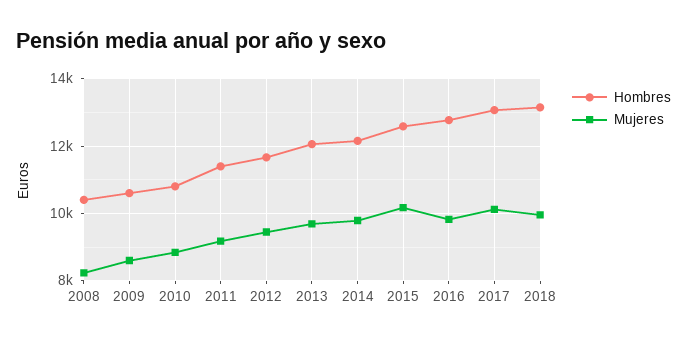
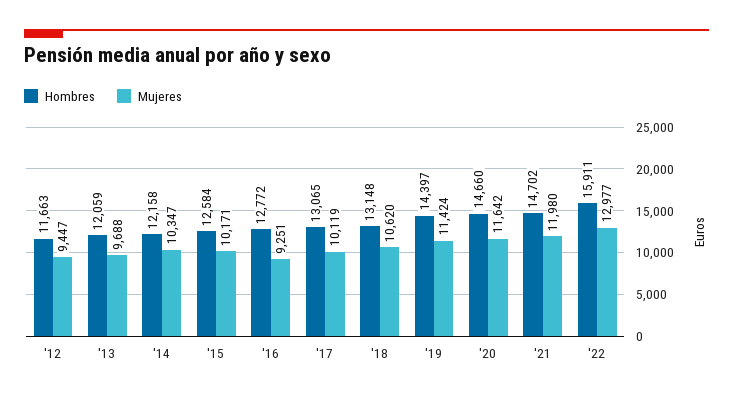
Hombres, 2008: 10400 -> none
Mujeres, 2008: 8200 -> none
Hombres, 2009: 10600 -> none
Mujeres, 2009: 8600 -> none
Hombres, 2010: 10800 -> none
Mujeres, 2010: 8800 -> none
Hombres, 2011: 11400 -> none
Mujeres, 2011: 9200 -> none
Mujeres, 2014: 9800 -> 10347
Mujeres, 2016: 9800 -> 9251
Mujeres, 2018: 10000 -> 10620
Hombres, '19: none -> 14397
Mujeres, '19: none -> 11424
Hombres, '20: none -> 14660
Mujeres, '20: none -> 11642
Hombres, '21: none -> 14702
Mujeres, '21: none -> 11980
Hombres, '22: none -> 15911
Mujeres, '22: none -> 12977

